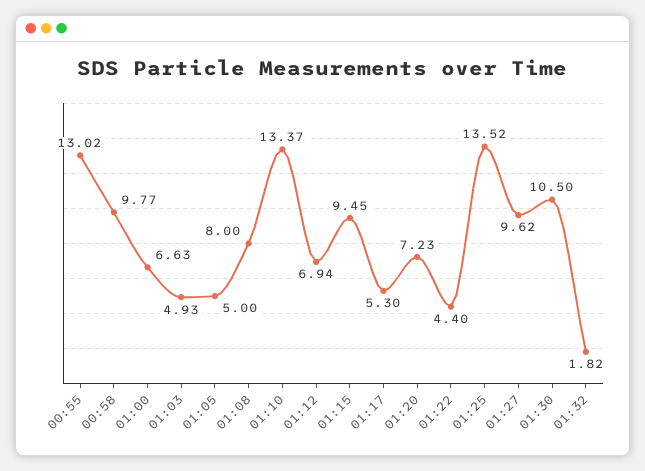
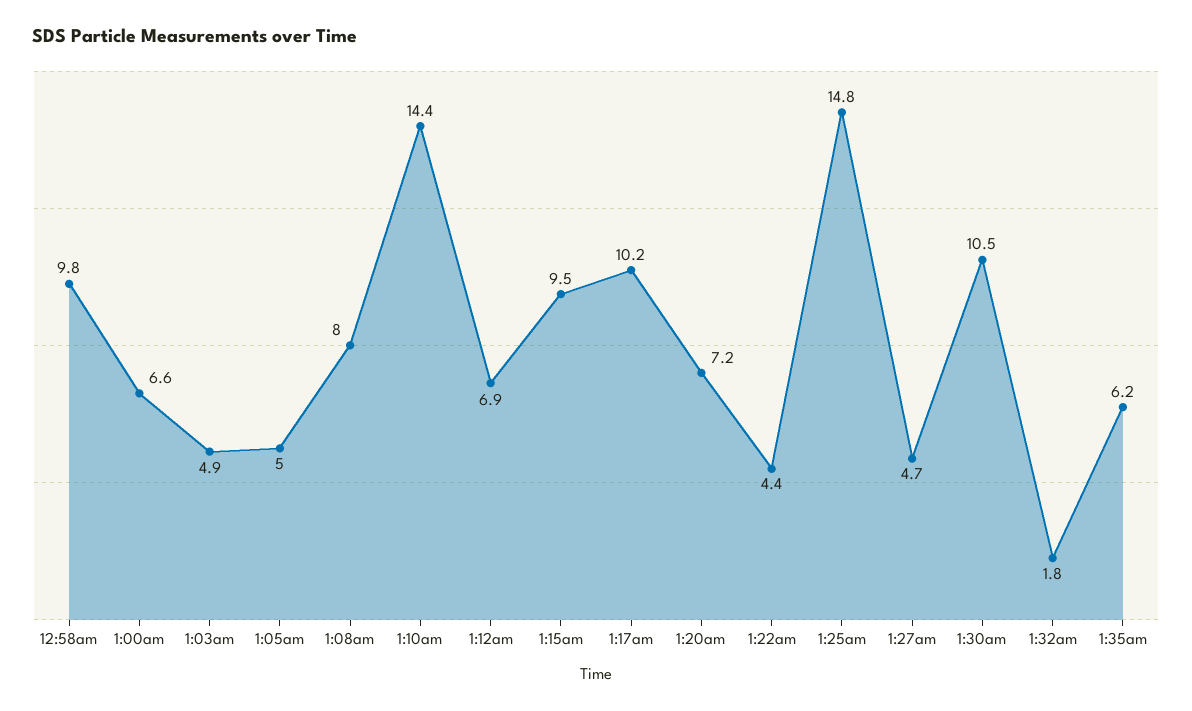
00:55: 13.02 -> none
01:10: 13.37 -> 14.4
01:17: 5.3 -> 10.2
01:25: 13.52 -> 14.8
01:27: 9.62 -> 4.7
1:35am: none -> 6.2

